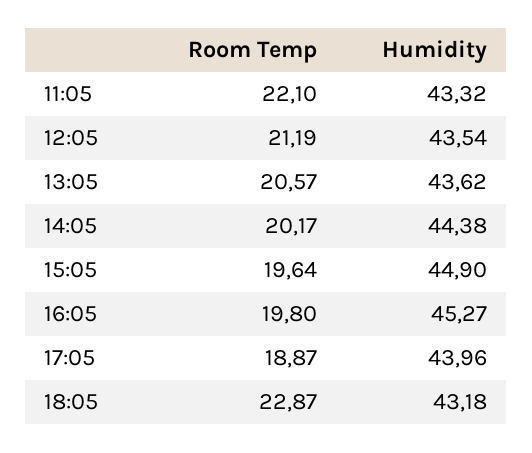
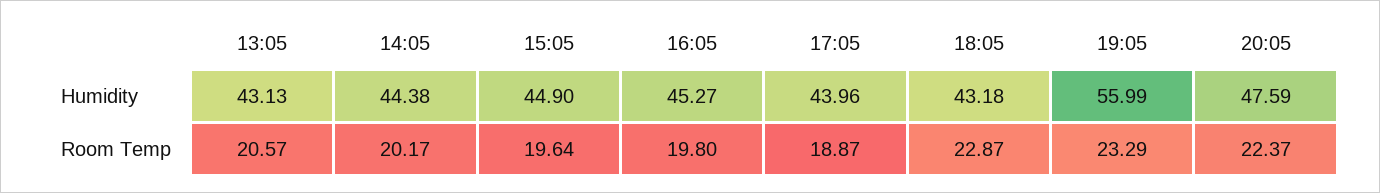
Room Temp, 11:05: 22.1 -> none
Humidity, 11:05: 43.32 -> none
Room Temp, 12:05: 21.19 -> none
Humidity, 12:05: 43.54 -> none
Humidity, 13:05: 43.62 -> 43.13
Humidity, 19:05: none -> 55.99
Humidity, 20:05: none -> 47.59
Room Temp, 19:05: none -> 23.29
Room Temp, 20:05: none -> 22.37

